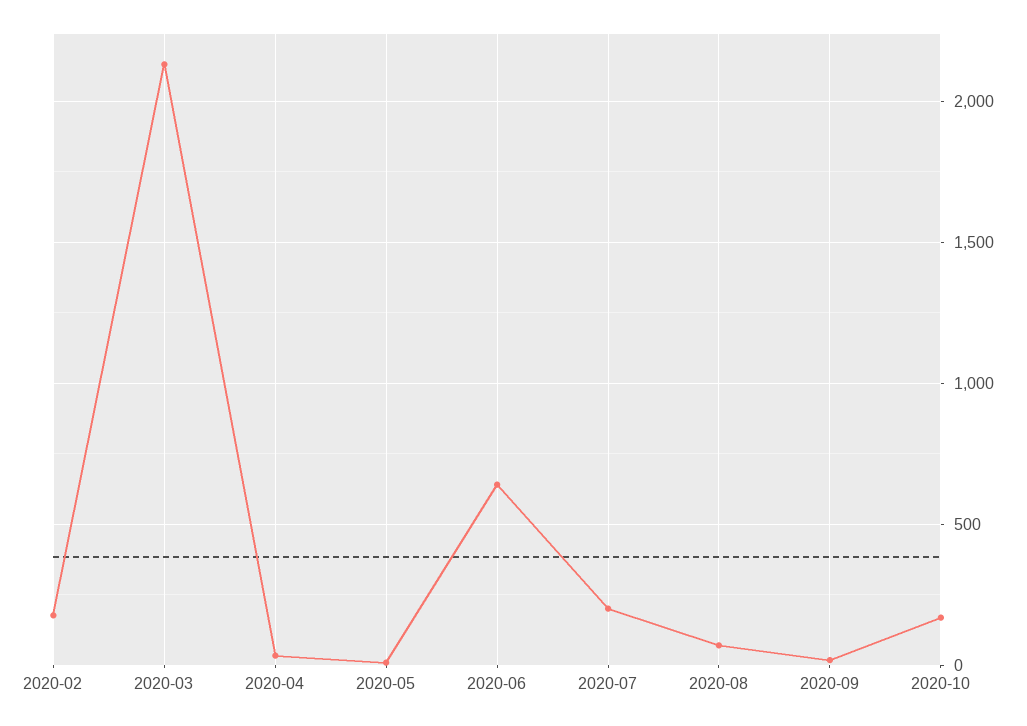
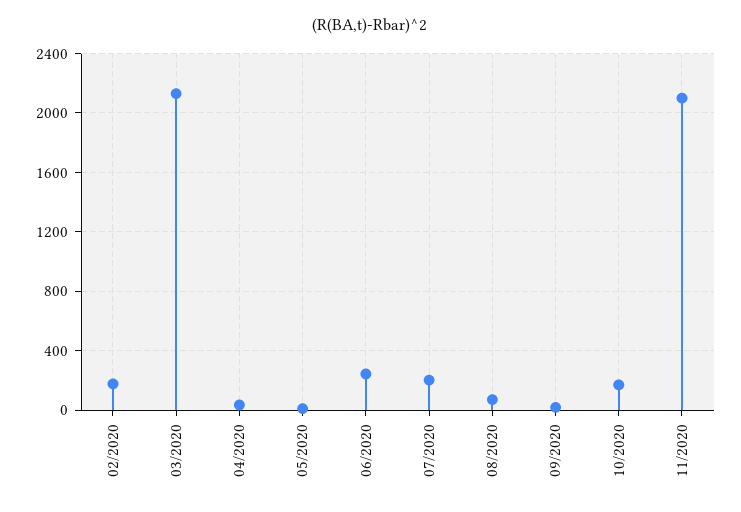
2020-06: 650 -> 250
11/2020: none -> 2100

